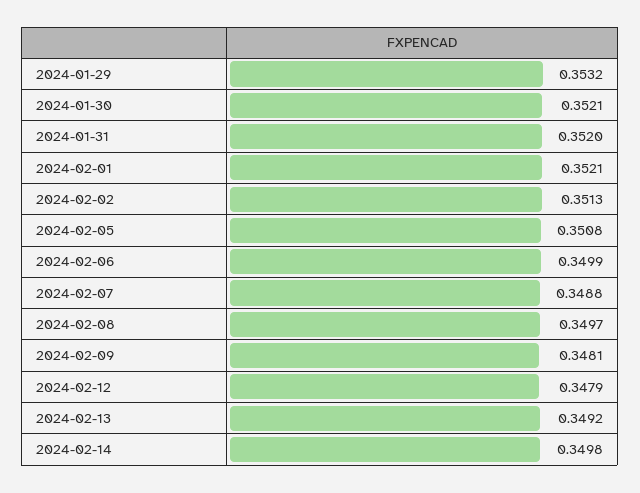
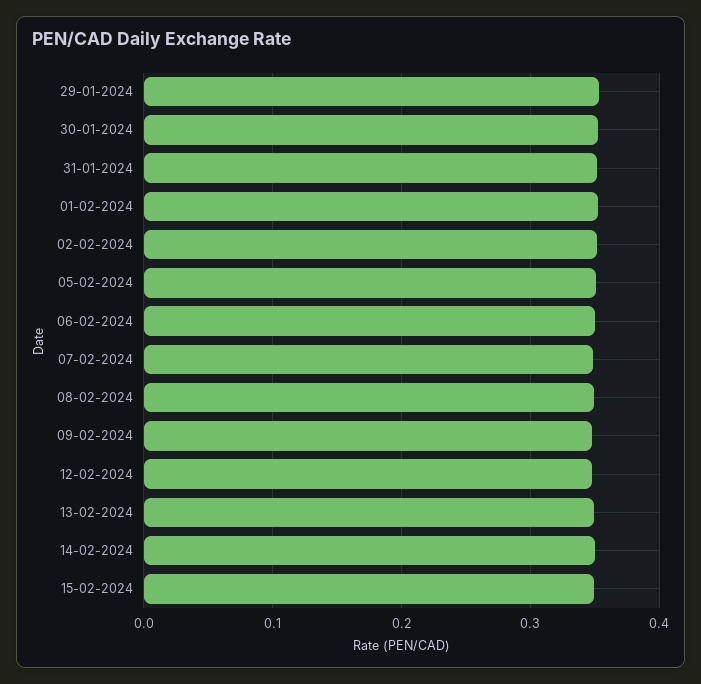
15-02-2024: none -> 0.35

